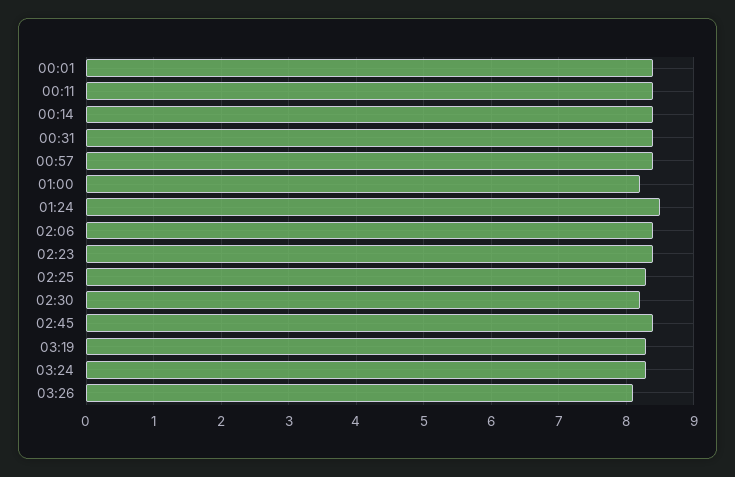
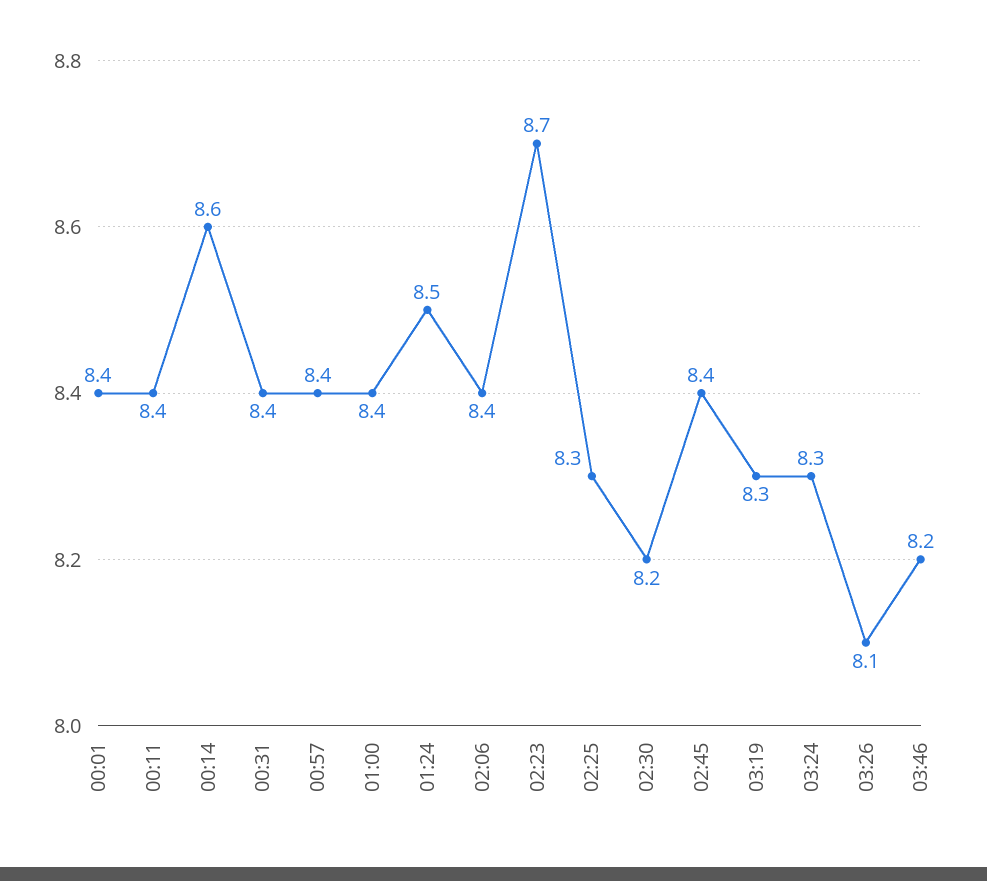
00:14: 8.4 -> 8.6
01:00: 8.2 -> 8.4
02:23: 8.4 -> 8.7
03:46: none -> 8.2

